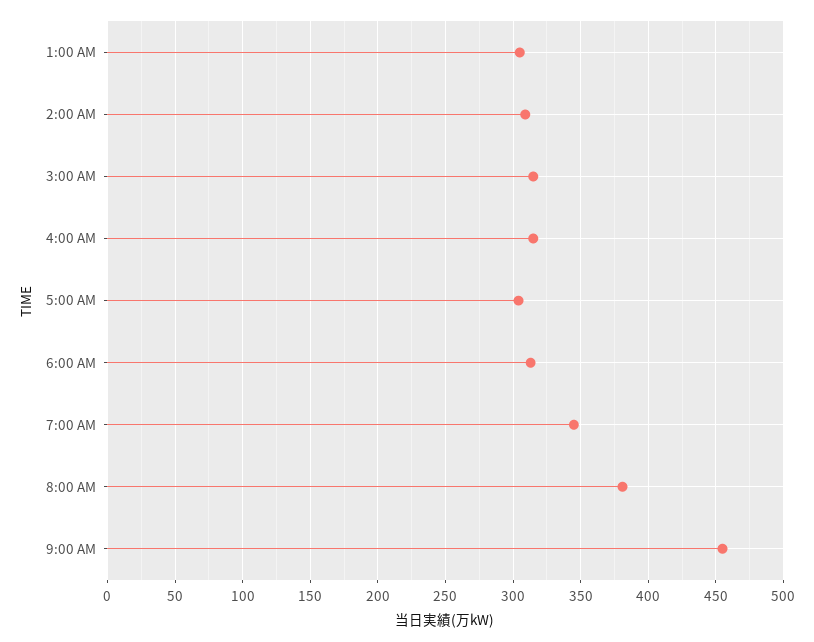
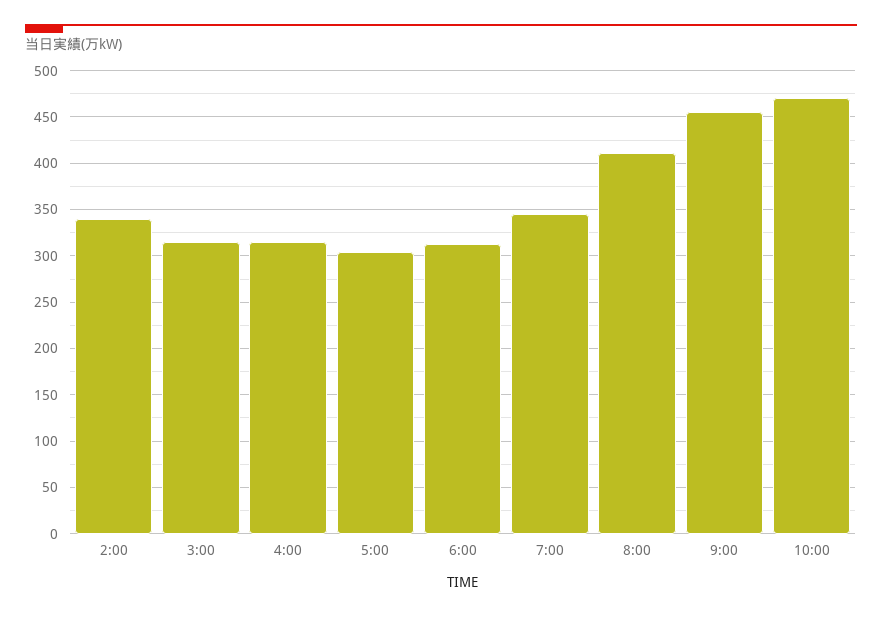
1:00 AM: 305 -> none
2:00 AM: 310 -> 340
8:00 AM: 380 -> 410
10:00: none -> 470

